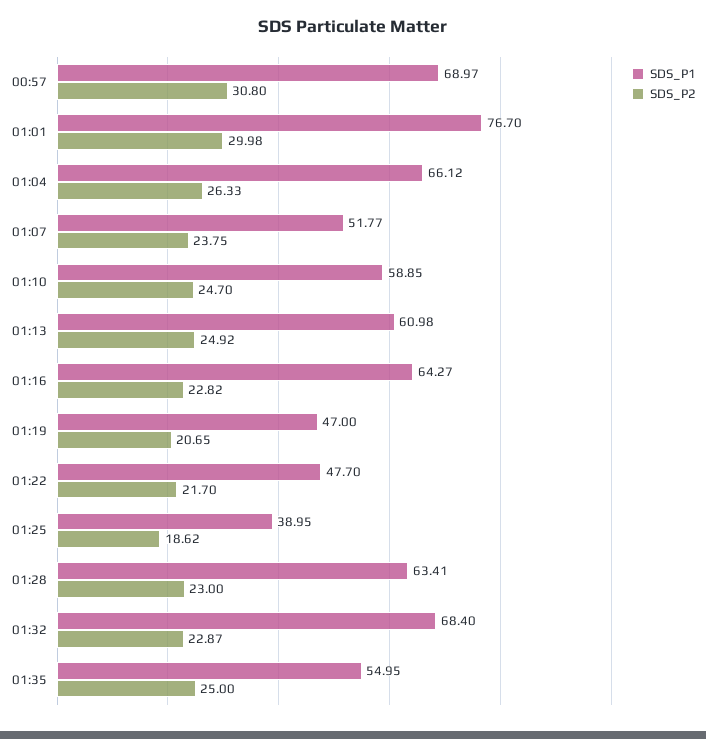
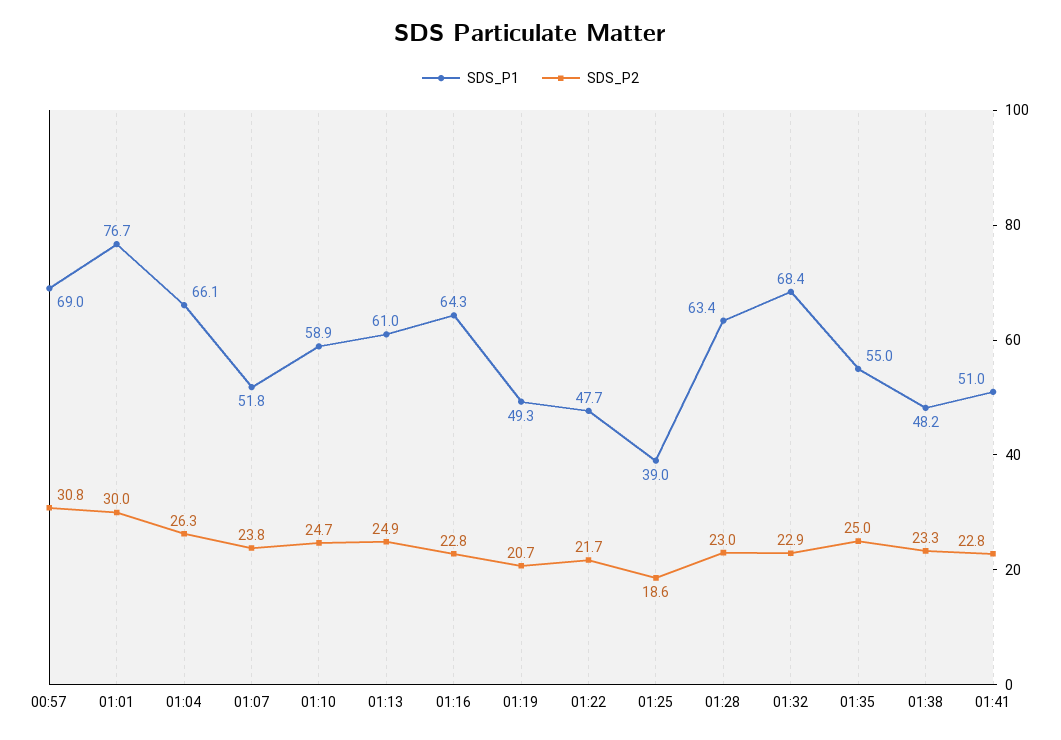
SDS_P1, 01:19: 47 -> 49.3
SDS_P1, 01:38: none -> 48.2
SDS_P2, 01:38: none -> 23.3
SDS_P1, 01:41: none -> 51
SDS_P2, 01:41: none -> 22.8

